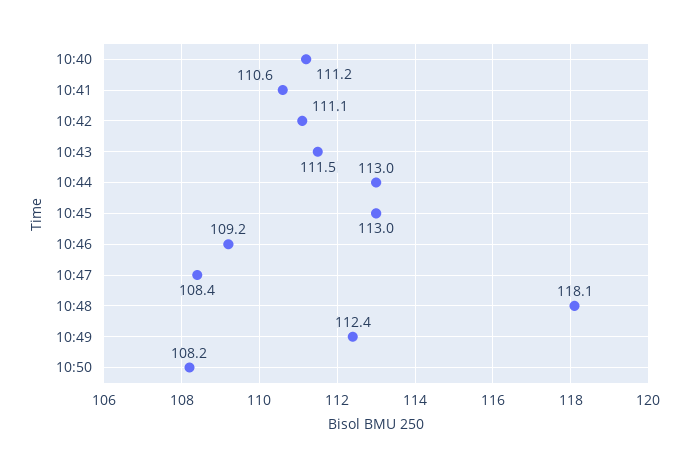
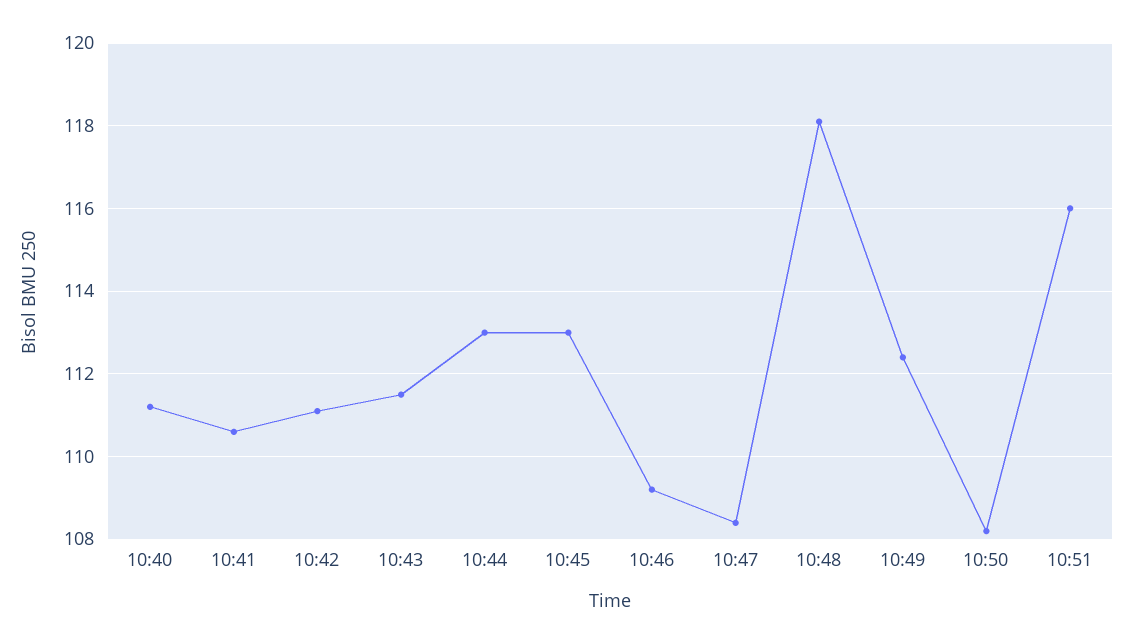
10:51: none -> 116

